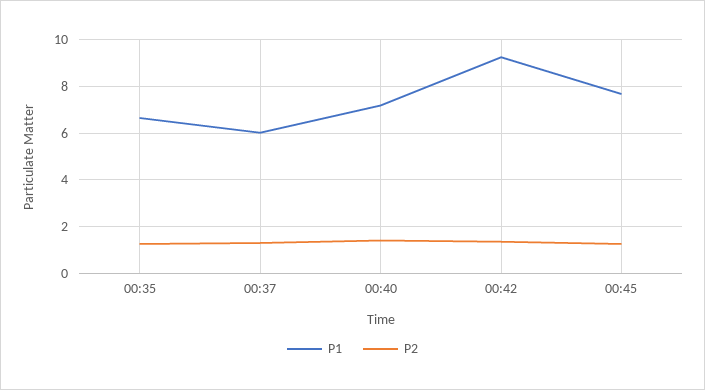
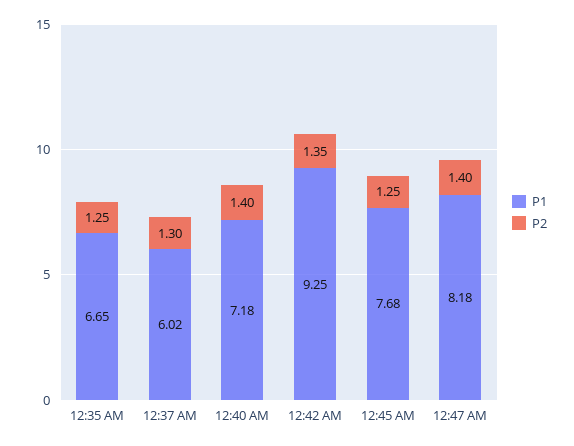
P1, 12:47 AM: none -> 8.18
P2, 12:47 AM: none -> 1.4

